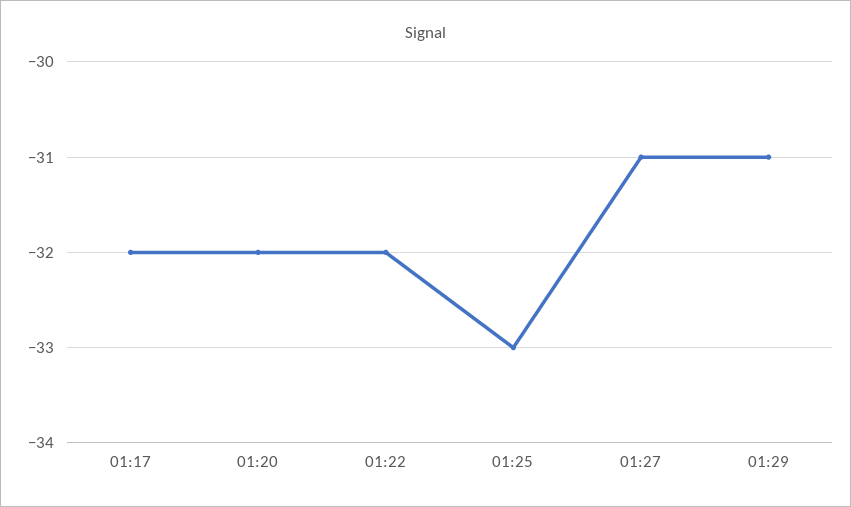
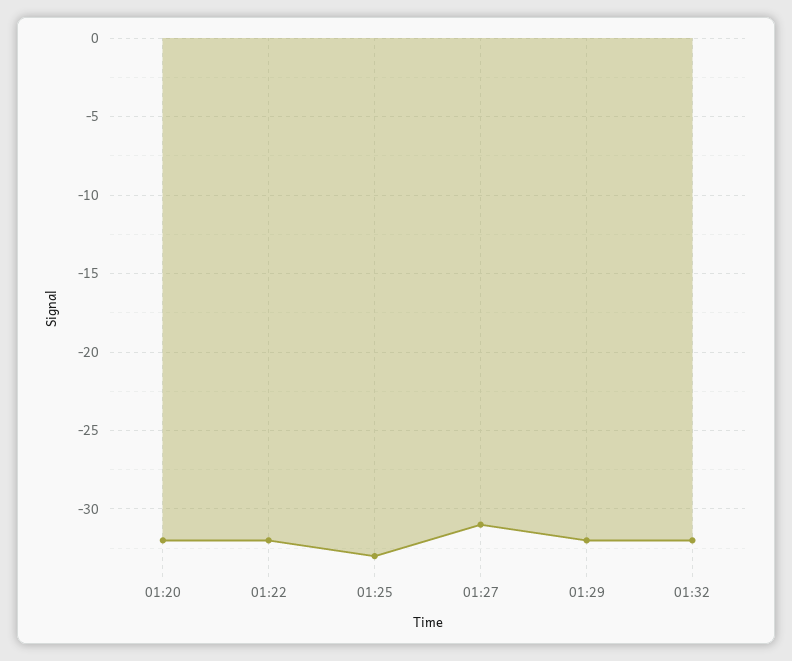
01:17: -32 -> none
01:29: -31 -> -32
01:32: none -> -32

